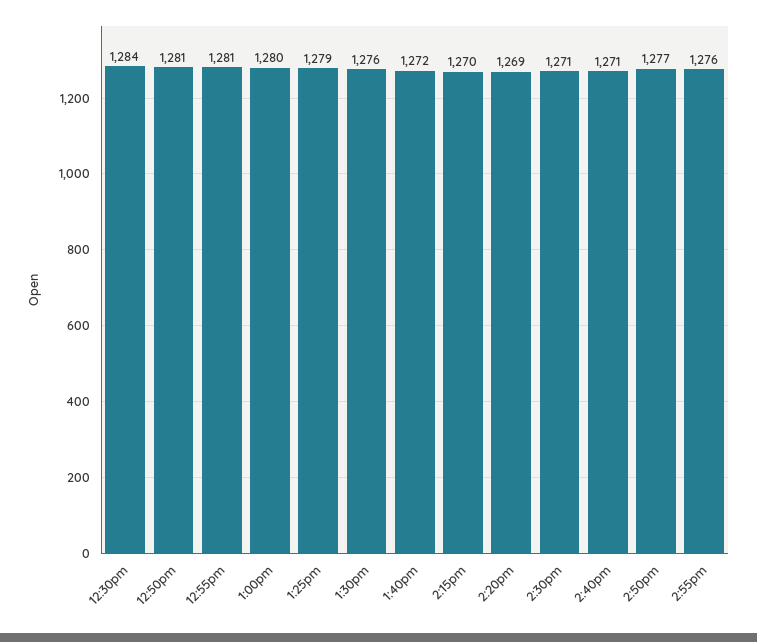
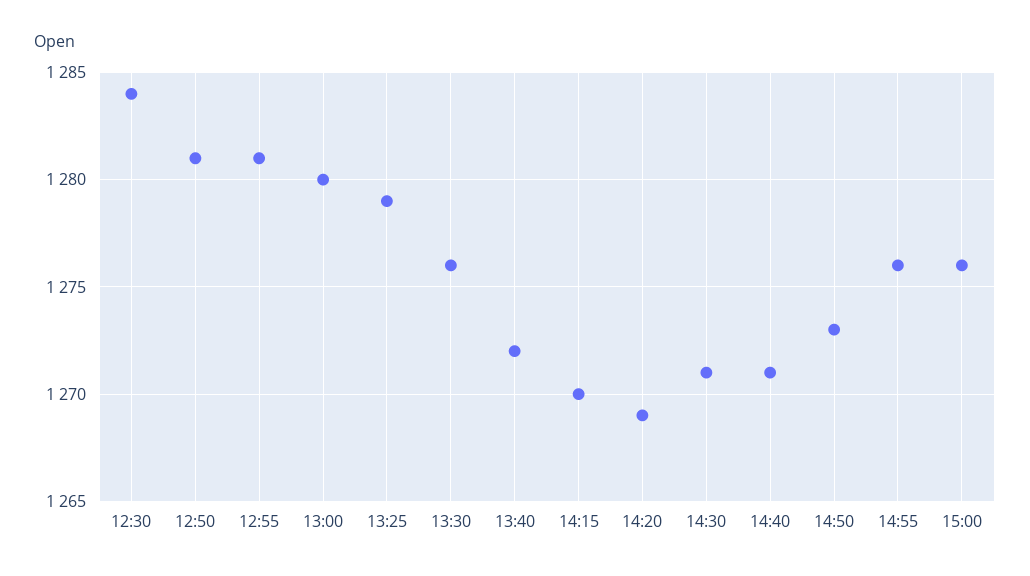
2:50pm: 1277 -> 1273
15:00: none -> 1276

